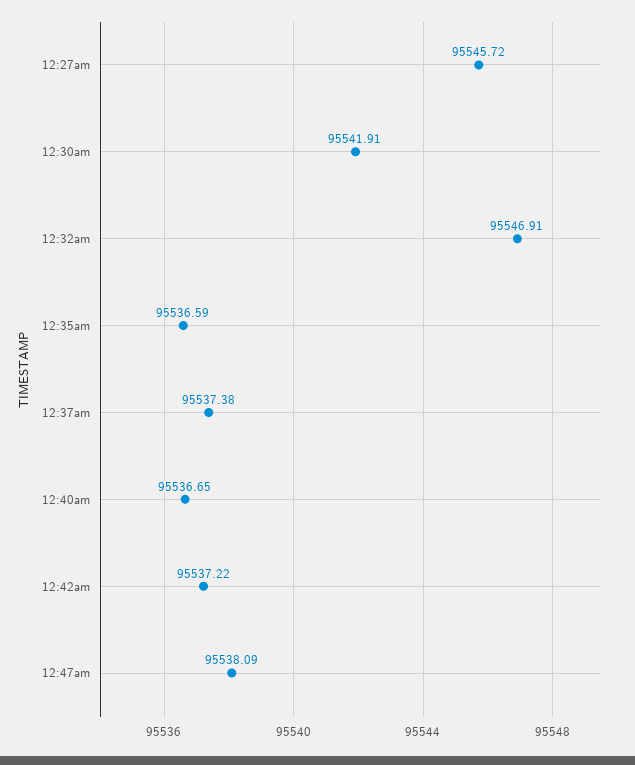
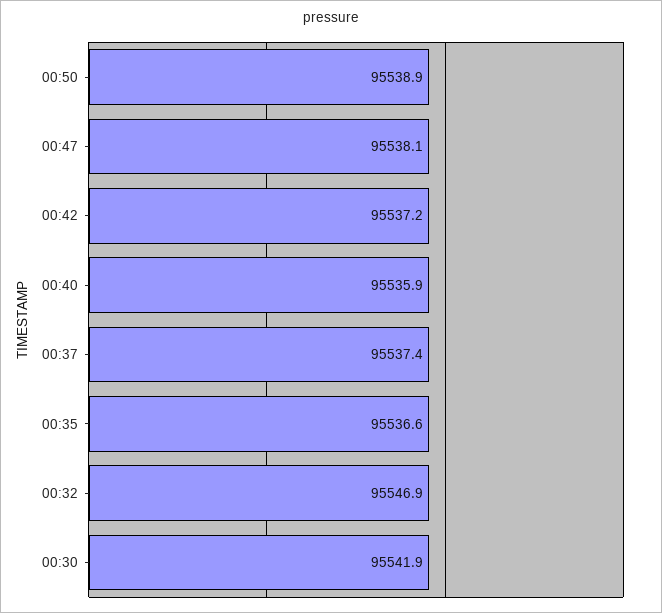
12:27am: 95545.72 -> none
12:40am: 95536.65 -> 95535.9
00:50: none -> 95538.9

